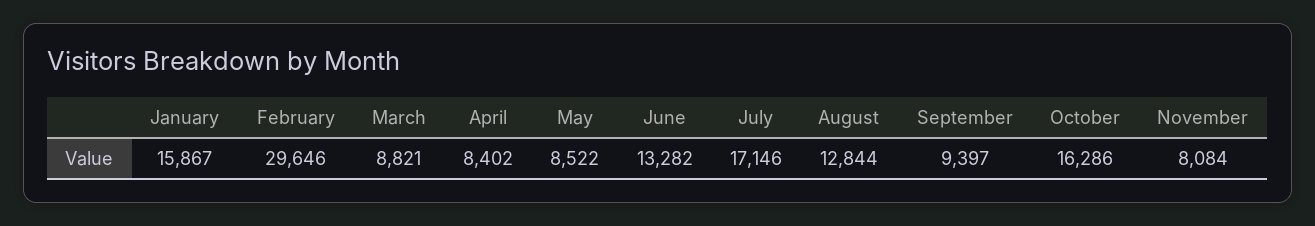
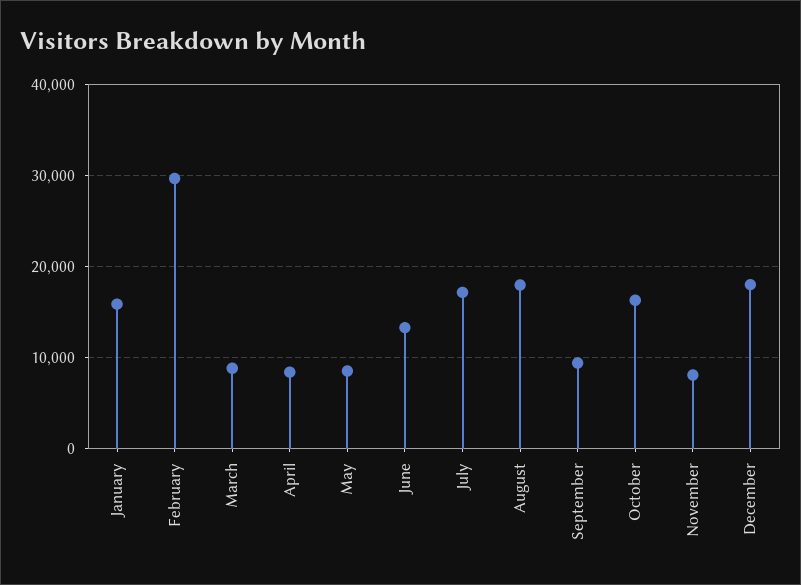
August: 12844 -> 18000
December: none -> 18000

